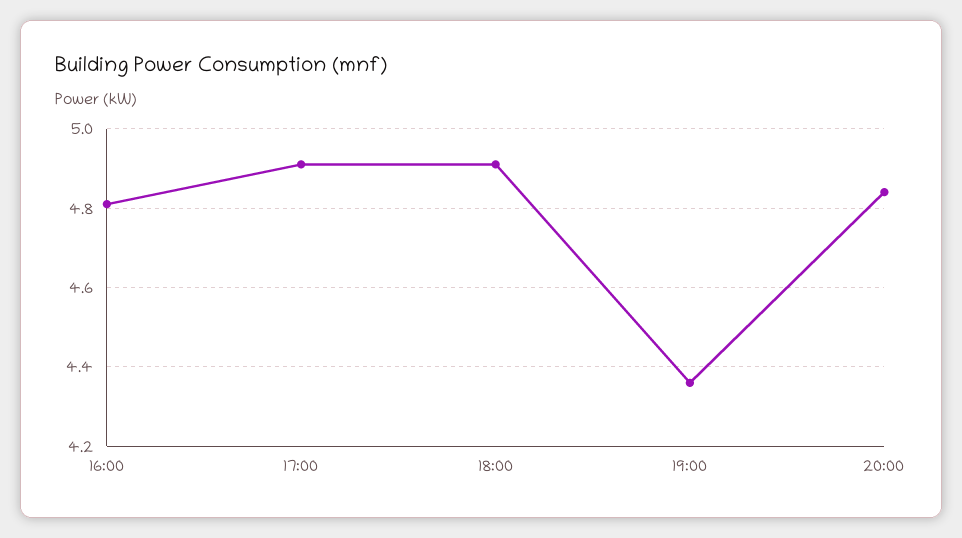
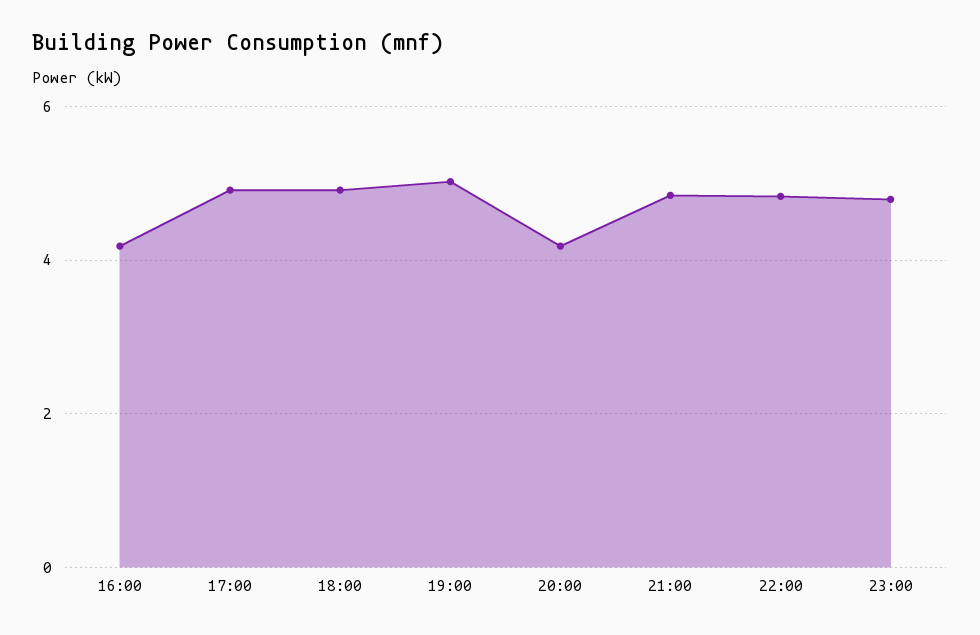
16:00: 4.8 -> 4.2
19:00: 4.35 -> 5
20:00: 4.85 -> 4.2
21:00: none -> 4.8
22:00: none -> 4.8
23:00: none -> 4.8

